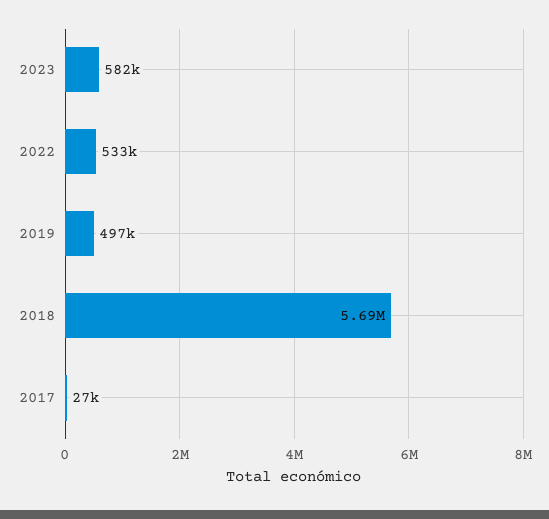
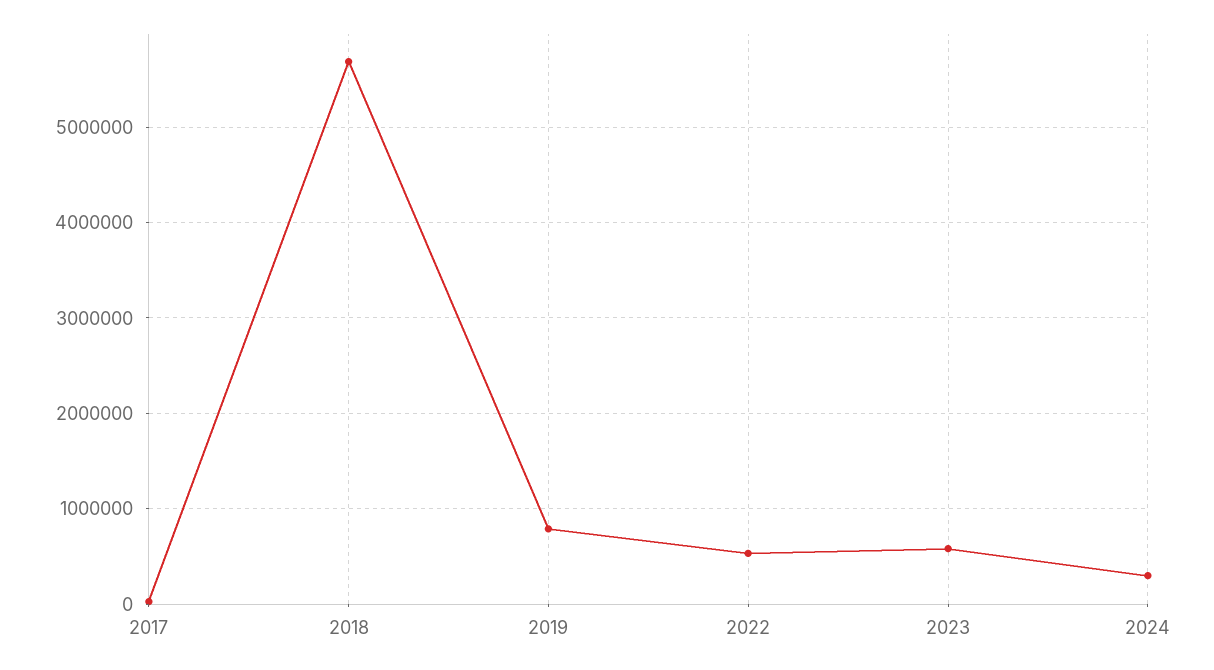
2019: 497000 -> 800000
2024: none -> 300000

